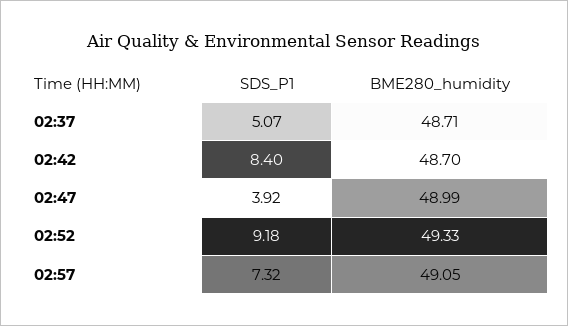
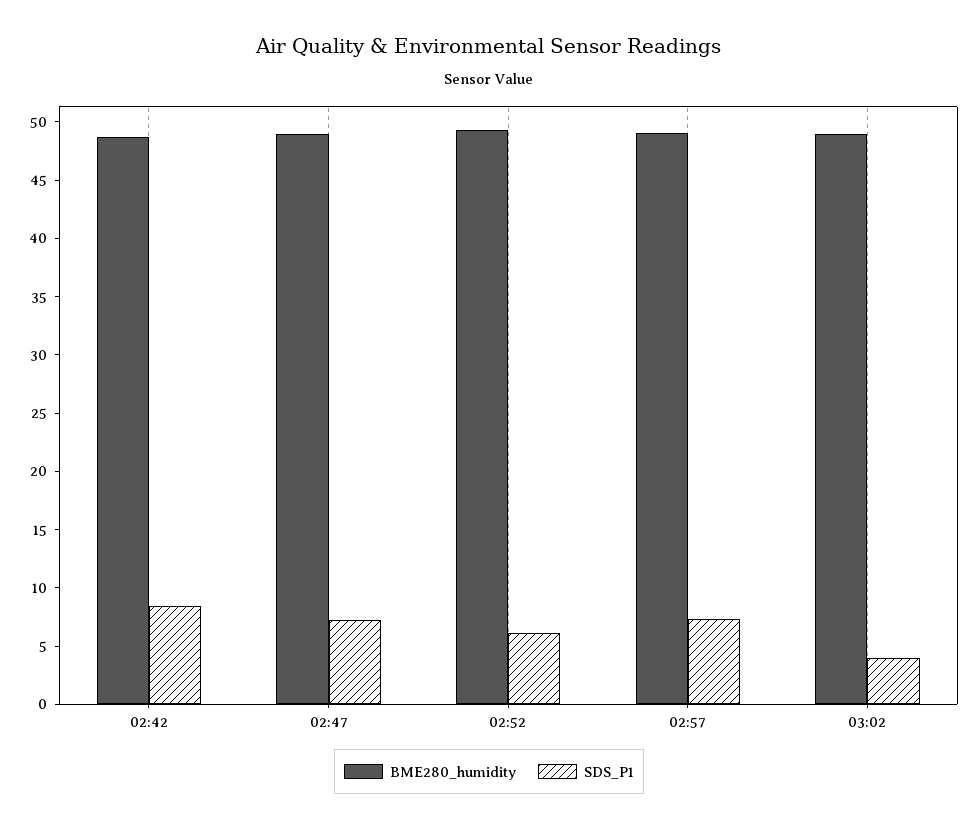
SDS_P1, 02:37: 5.07 -> none
BME280_humidity, 02:37: 48.71 -> none
SDS_P1, 02:47: 3.92 -> 7
SDS_P1, 02:52: 9.18 -> 6
BME280_humidity, 03:02: none -> 49
SDS_P1, 03:02: none -> 4

